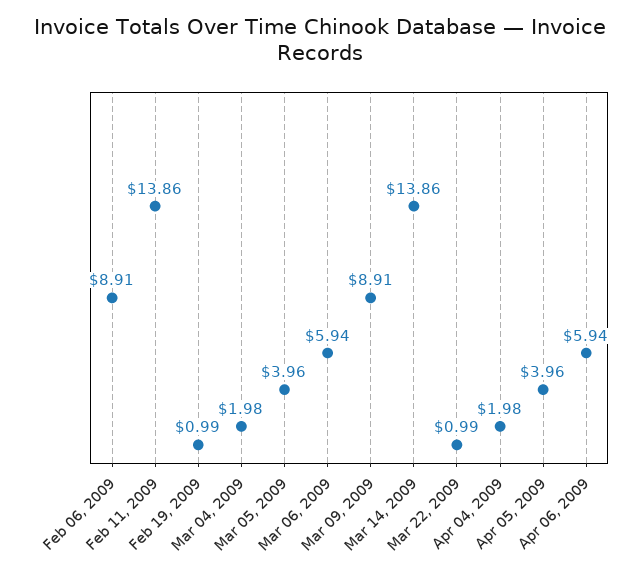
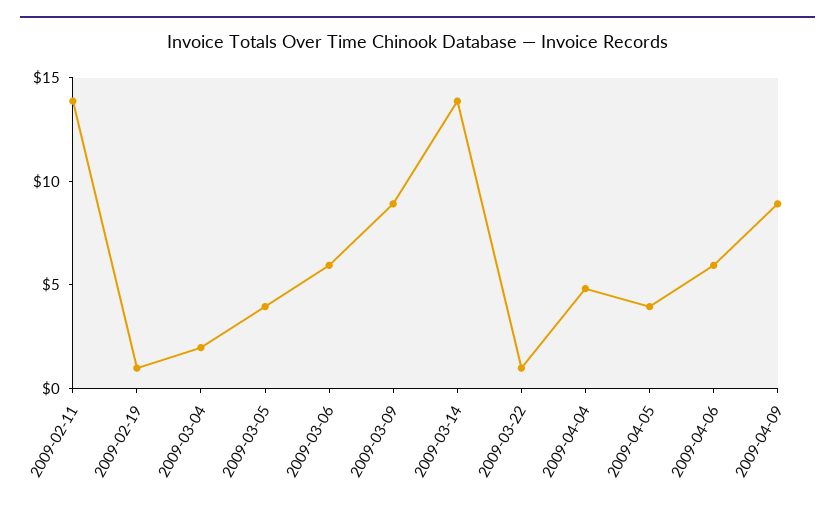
Feb 06, 2009: 8.91 -> none
Apr 04, 2009: 1.98 -> 5
2009-04-09: none -> 9

